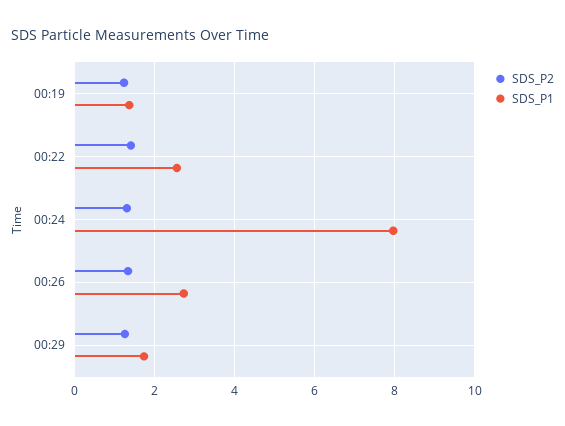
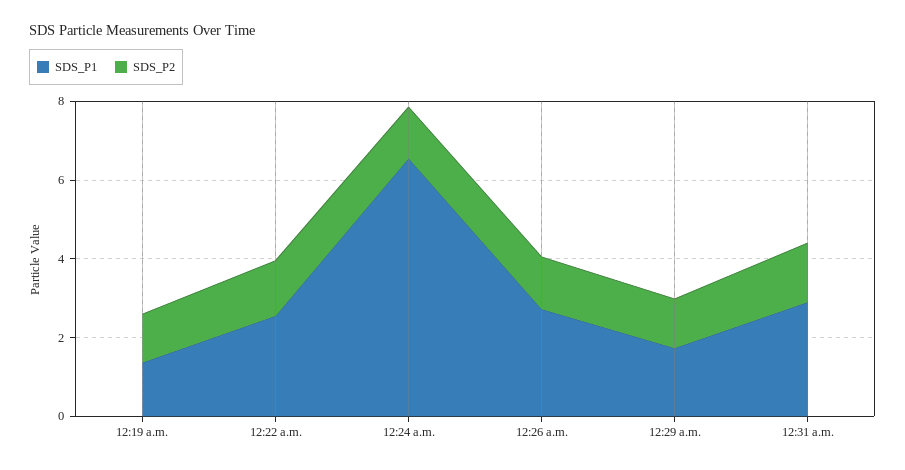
SDS_P1, 00:24: 8 -> 6.5
SDS_P1, 12:31 a.m.: none -> 3
SDS_P2, 12:31 a.m.: none -> 1.5

